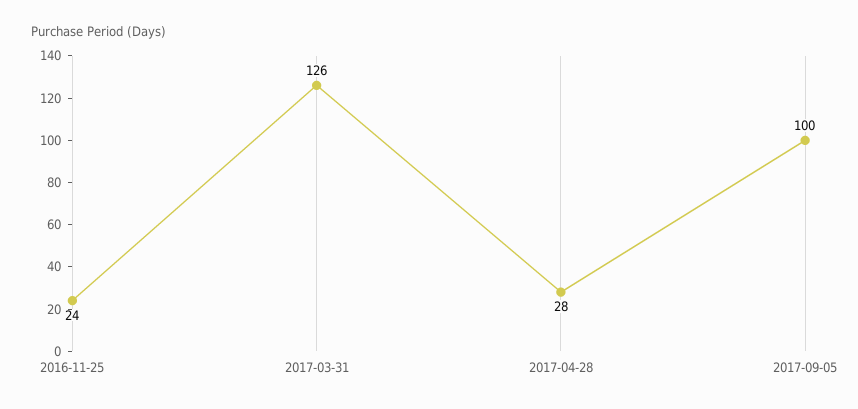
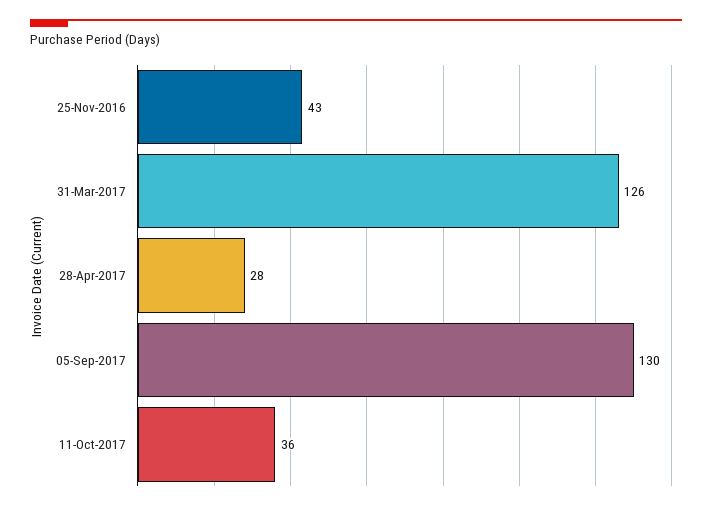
2016-11-25: 24 -> 43
2017-09-05: 100 -> 130
11-Oct-2017: none -> 36

